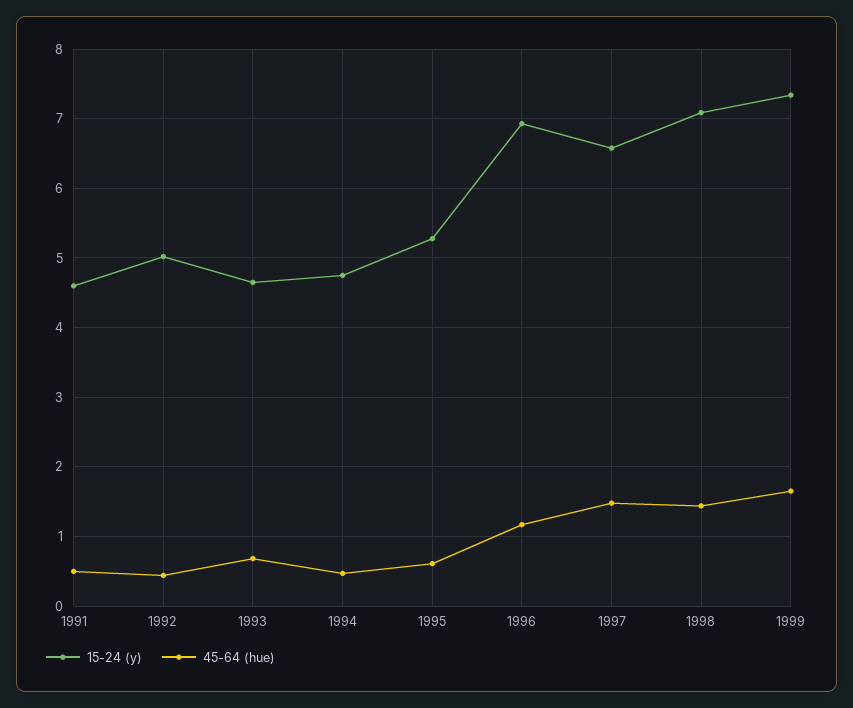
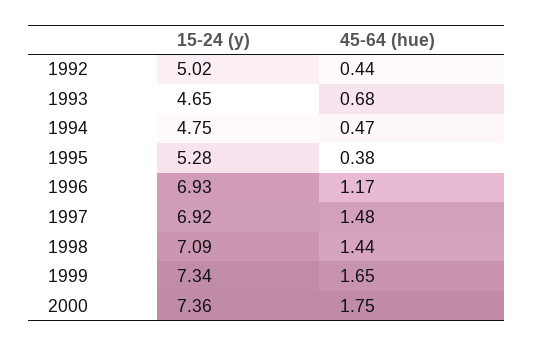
15-24 (y), 1991: 4.6 -> none
45-64 (hue), 1991: 0.5 -> none
45-64 (hue), 1995: 0.6 -> 0.38
15-24 (y), 1997: 6.6 -> 6.92
15-24 (y), 2000: none -> 7.36
45-64 (hue), 2000: none -> 1.75

